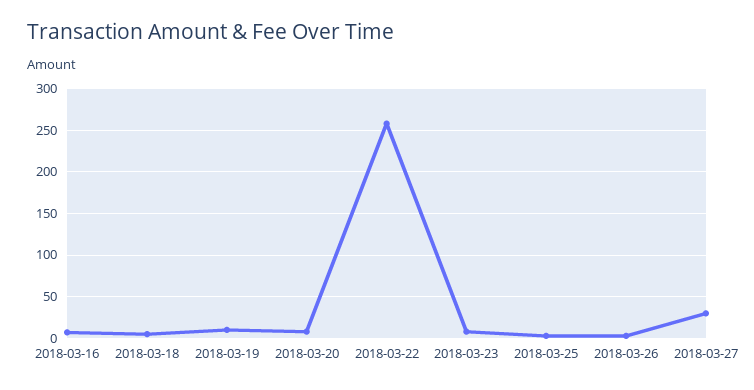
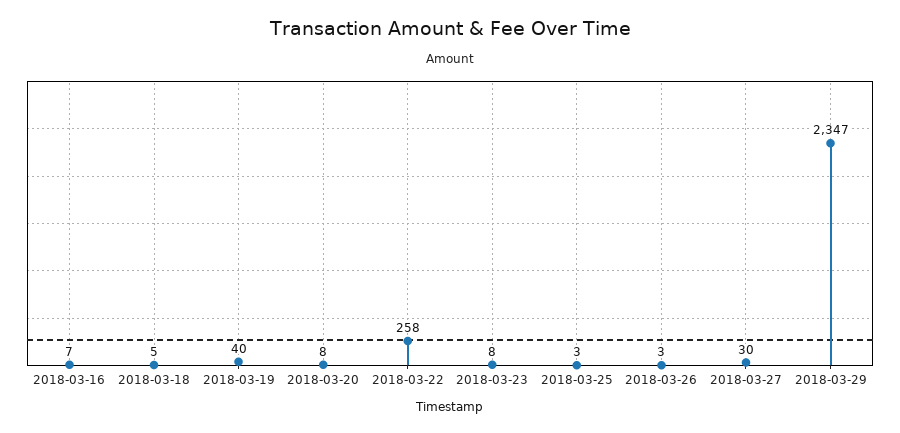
2018-03-19: 10 -> 40
2018-03-29: none -> 2347

